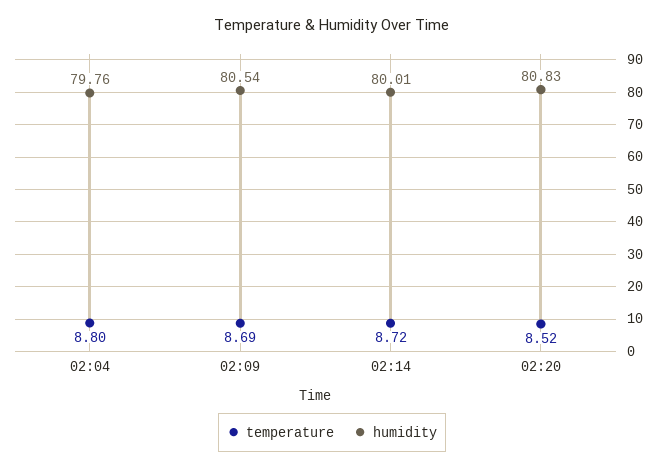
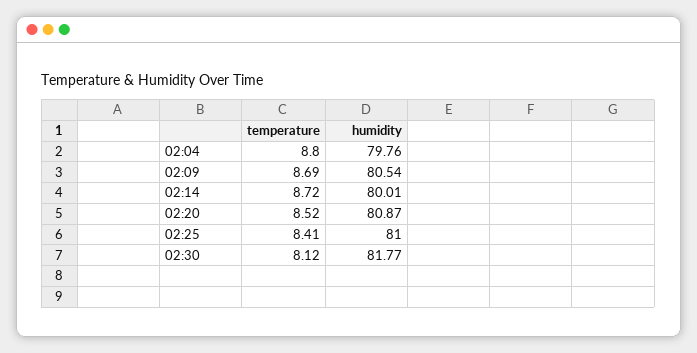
humidity, 02:20: 80.83 -> 80.87
temperature, 02:25: none -> 8.41
humidity, 02:25: none -> 81
temperature, 02:30: none -> 8.12
humidity, 02:30: none -> 81.77

